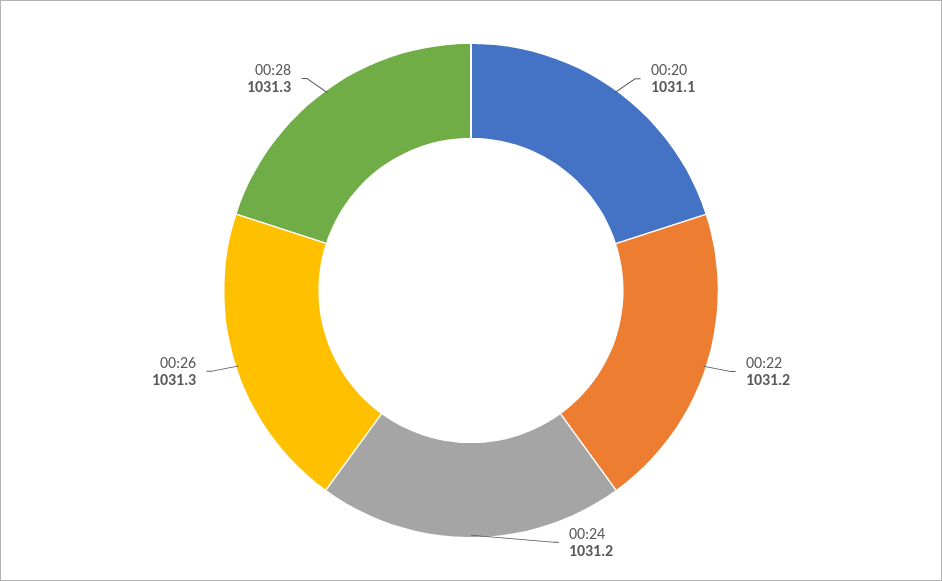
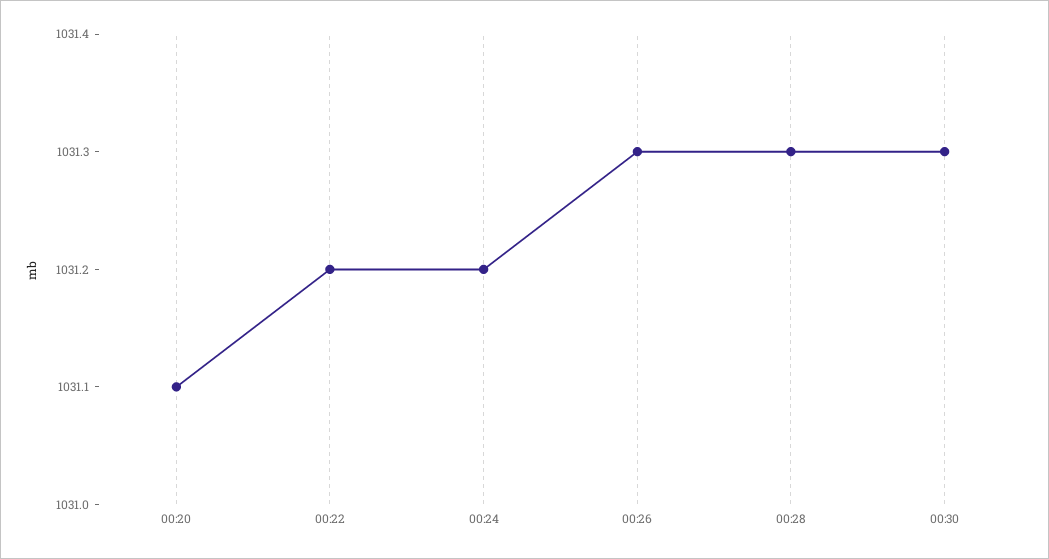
00:30: none -> 1031.3

